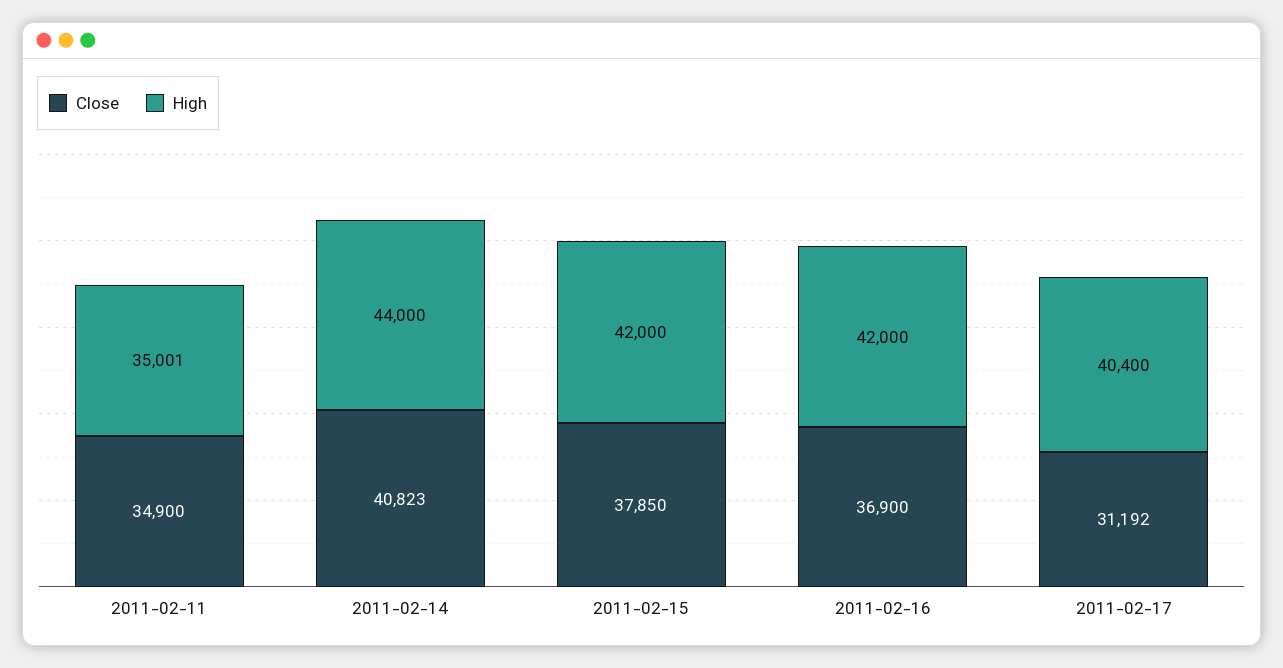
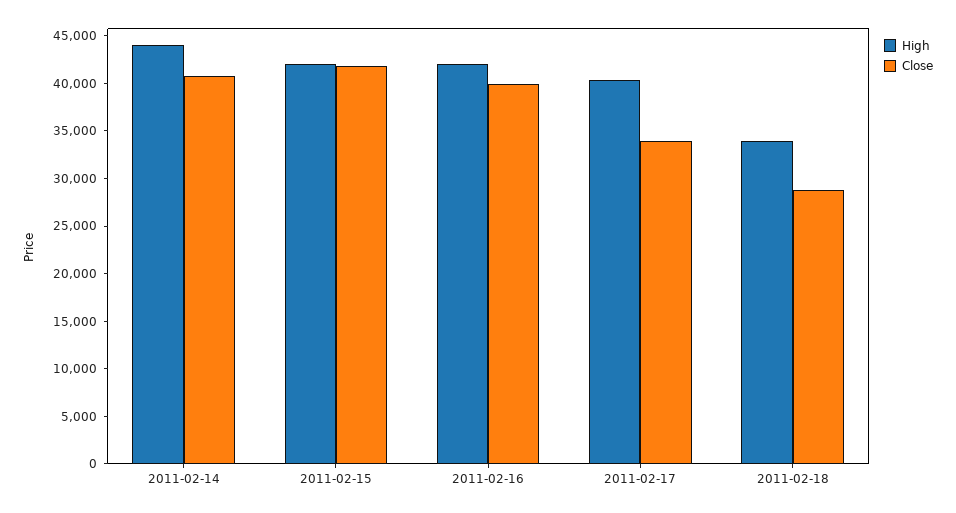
Close, 2011-02-11: 34900 -> none
High, 2011-02-11: 35001 -> none
Close, 2011-02-15: 37850 -> 42000
Close, 2011-02-16: 36900 -> 40000
Close, 2011-02-17: 31192 -> 34000
High, 2011-02-18: none -> 34000
Close, 2011-02-18: none -> 29000

